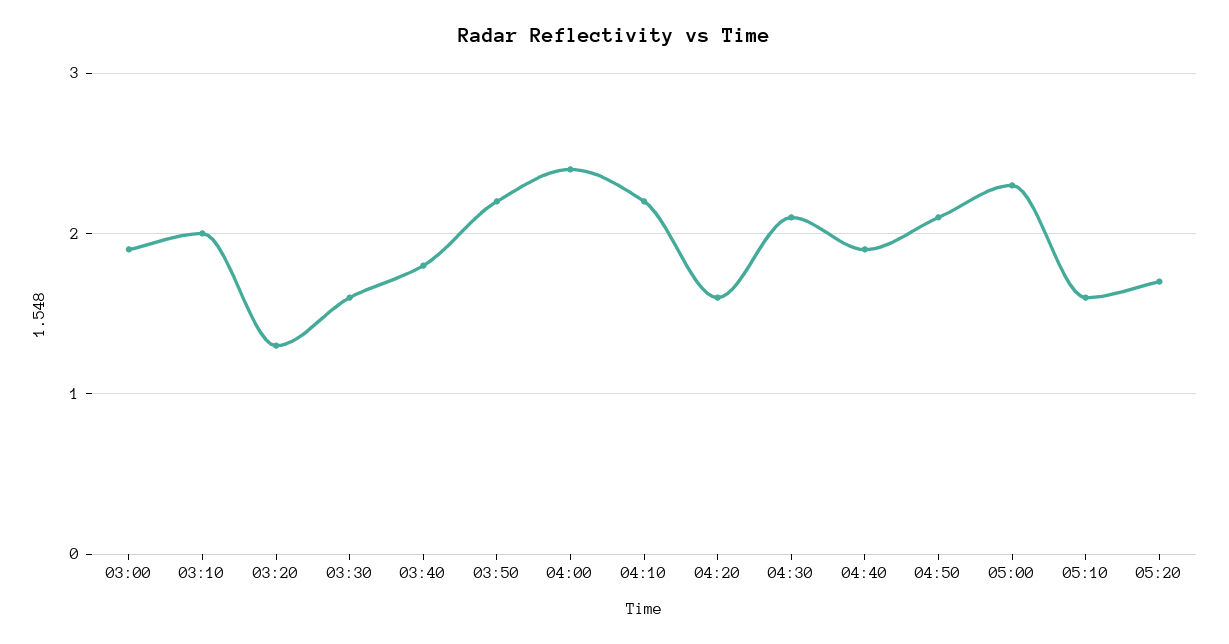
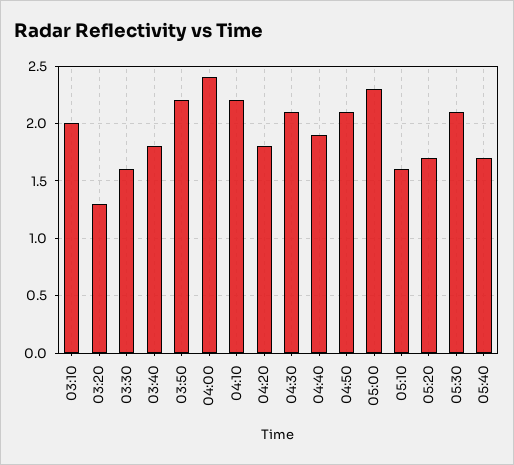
03:00: 1.9 -> none
04:20: 1.6 -> 1.8
05:30: none -> 2.1
05:40: none -> 1.7

